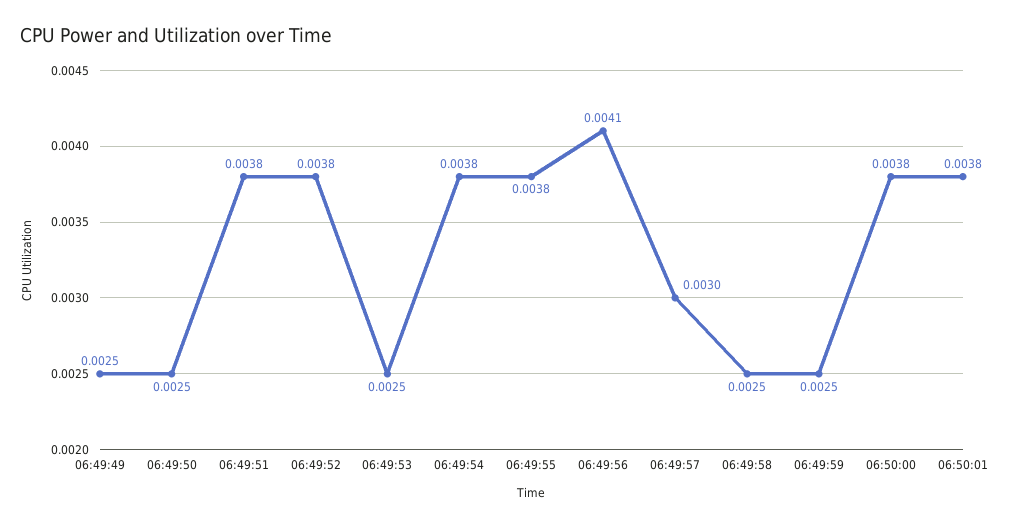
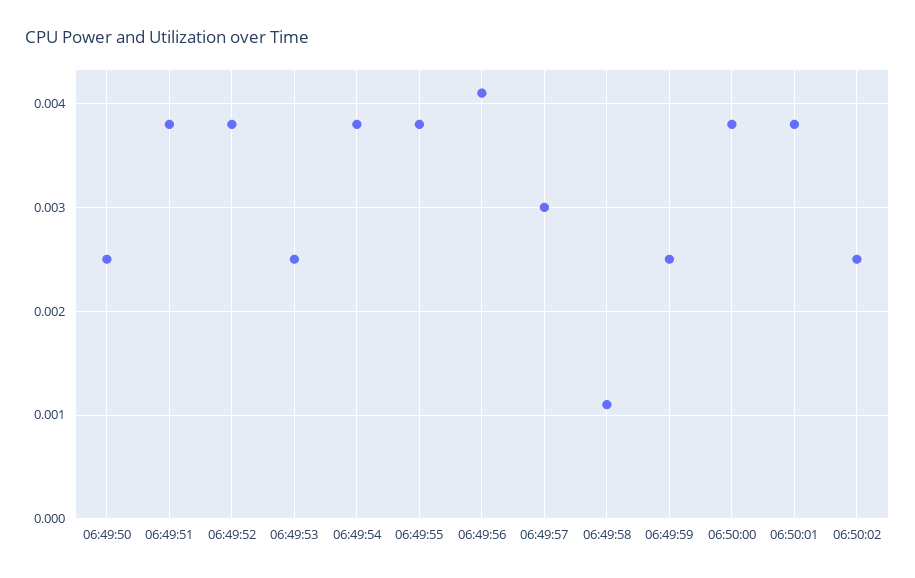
06:49:49: 0.0025 -> none
06:49:58: 0.0025 -> 0.0011
06:50:02: none -> 0.0025

